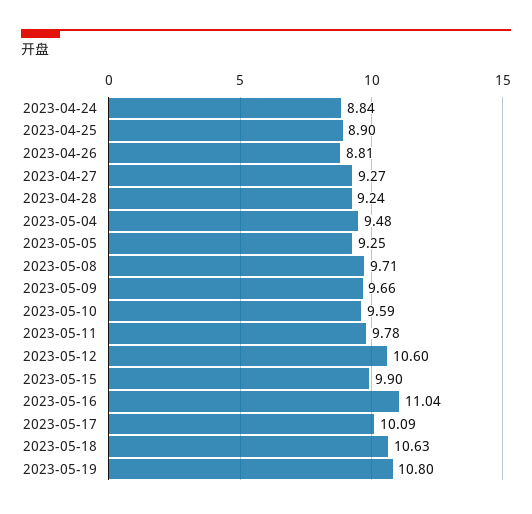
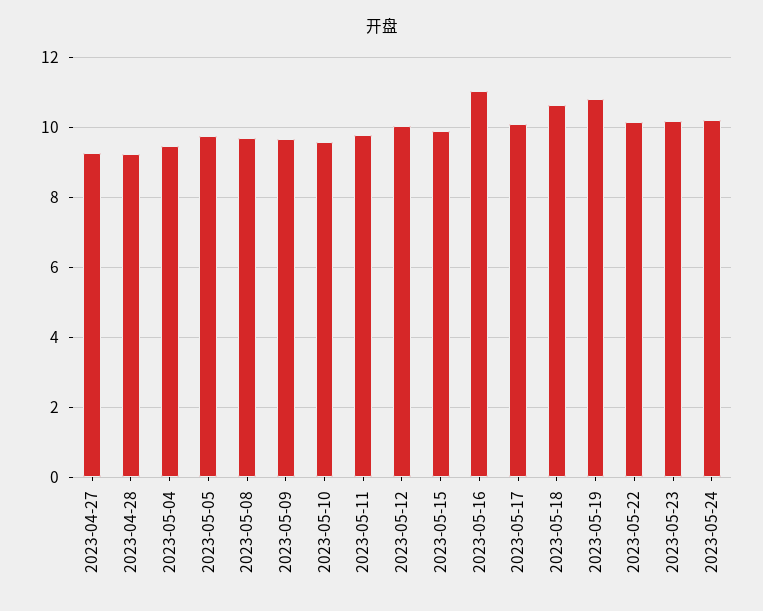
2023-04-24: 8.84 -> none
2023-04-25: 8.9 -> none
2023-04-26: 8.81 -> none
2023-05-05: 9.25 -> 9.8
2023-05-12: 10.6 -> 10
2023-05-22: none -> 10.2
2023-05-23: none -> 10.2
2023-05-24: none -> 10.2

